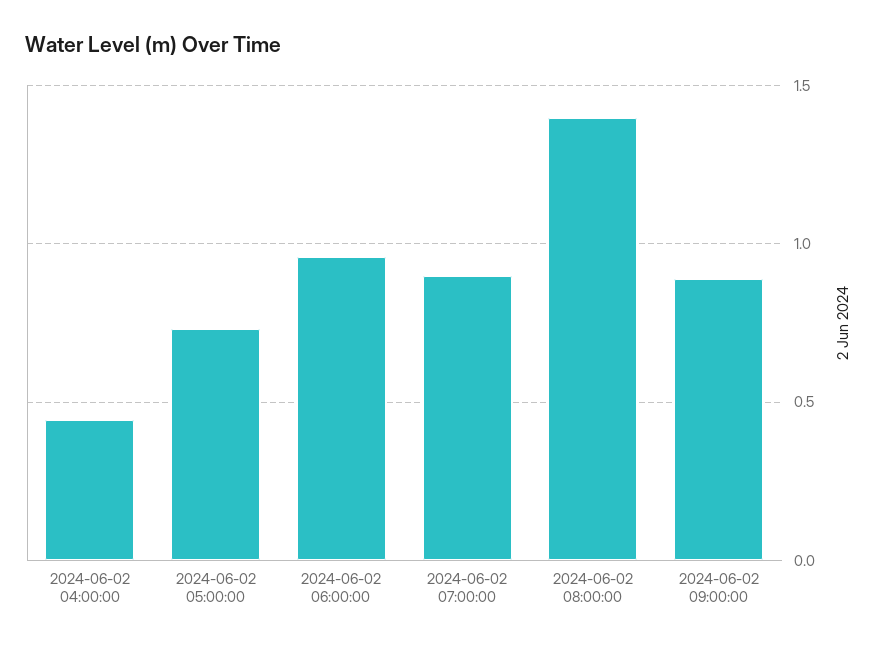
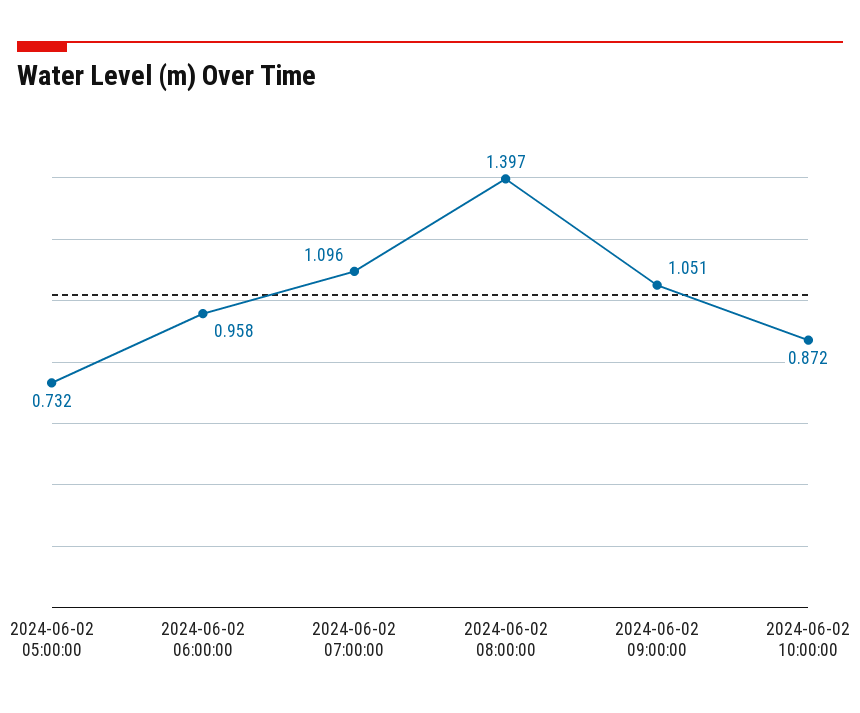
2024-06-02 04:00:00: 0.45 -> none
2024-06-02 07:00:00: 0.9 -> 1.096
2024-06-02 09:00:00: 0.9 -> 1.051
2024-06-02 10:00:00: none -> 0.872

